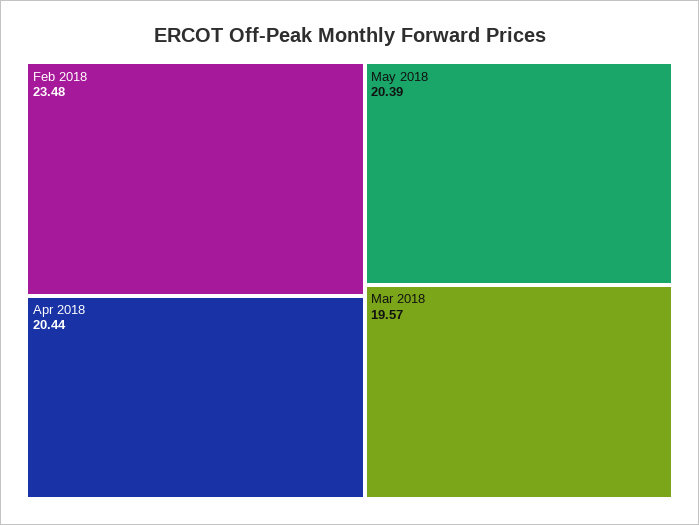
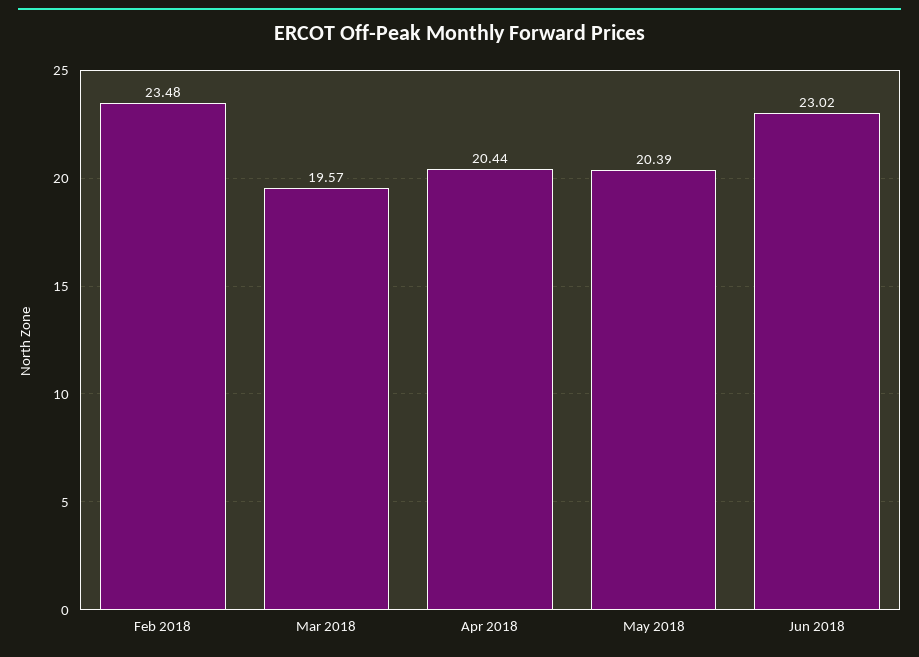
Jun 2018: none -> 23.02

